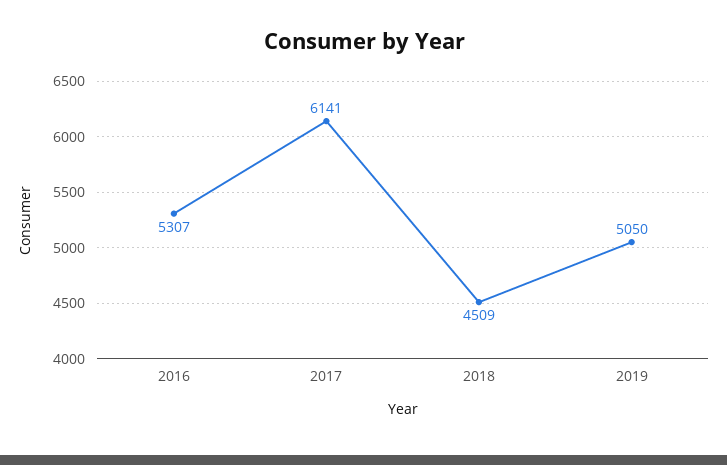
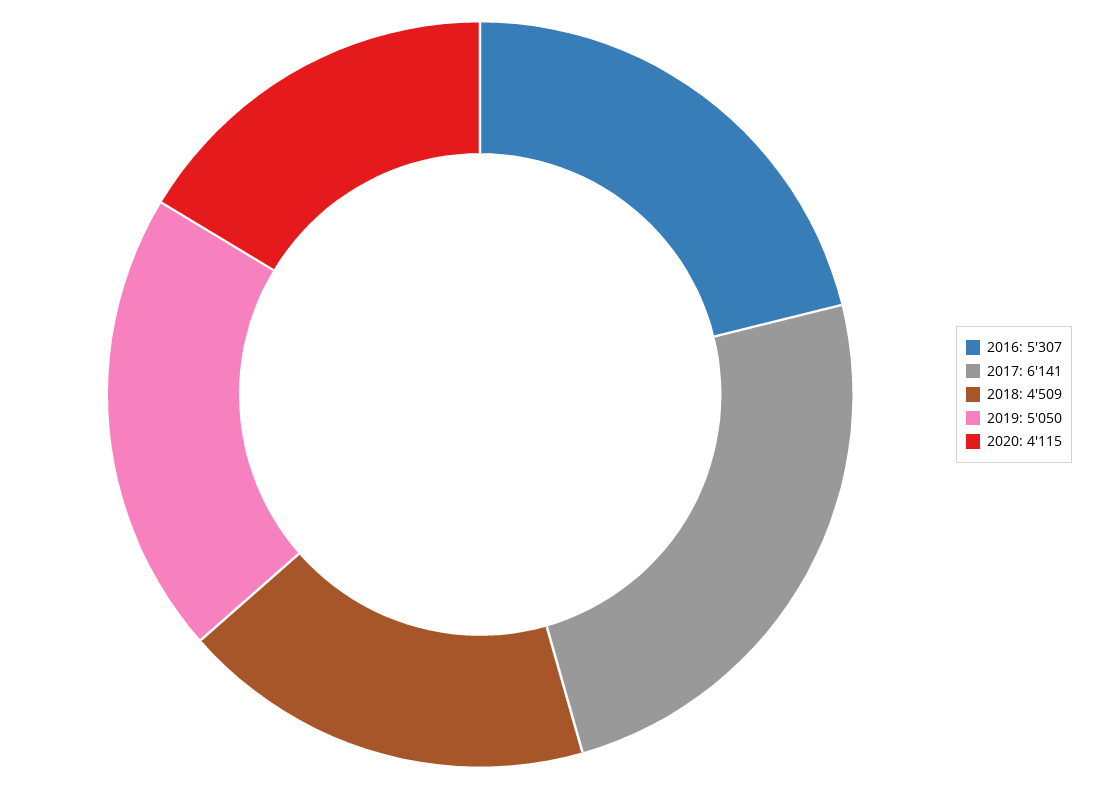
2020: none -> 4115

